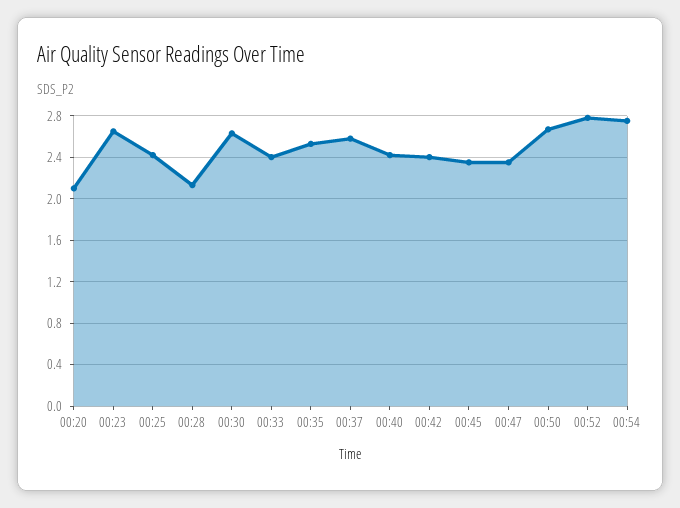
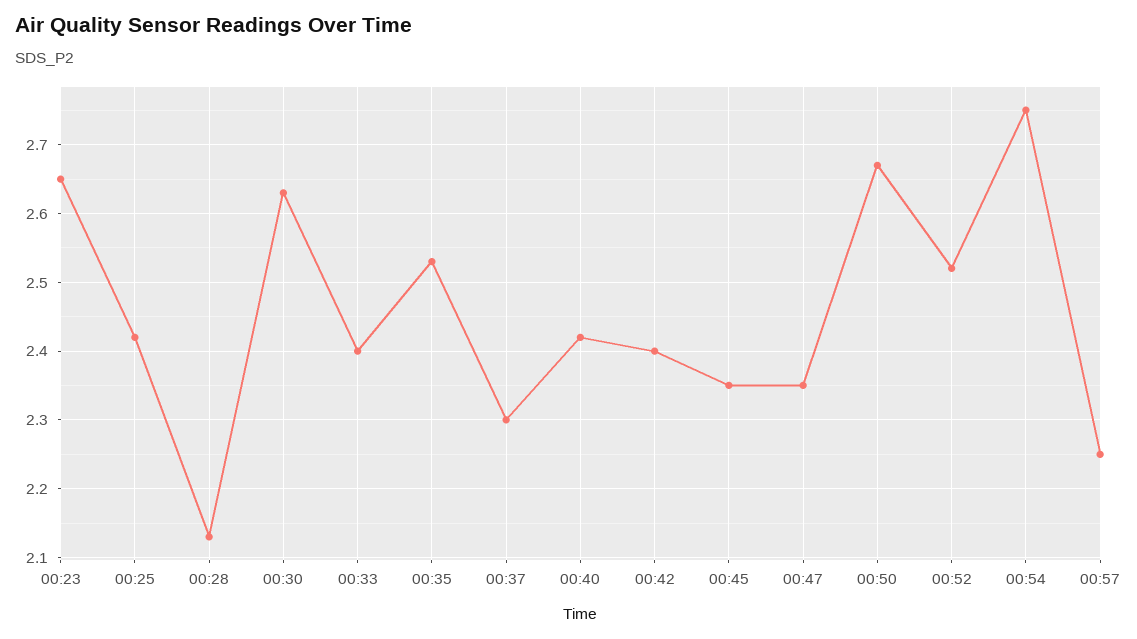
00:20: 2.1 -> none
00:37: 2.6 -> 2.3
00:52: 2.8 -> 2.52
00:57: none -> 2.25

